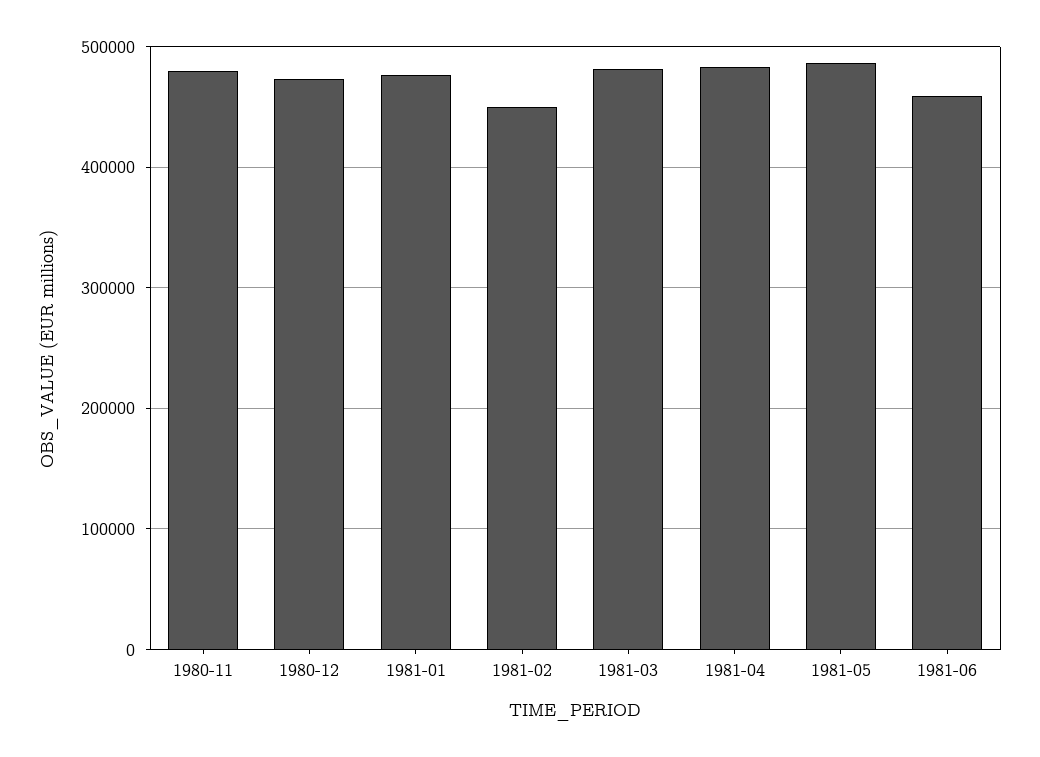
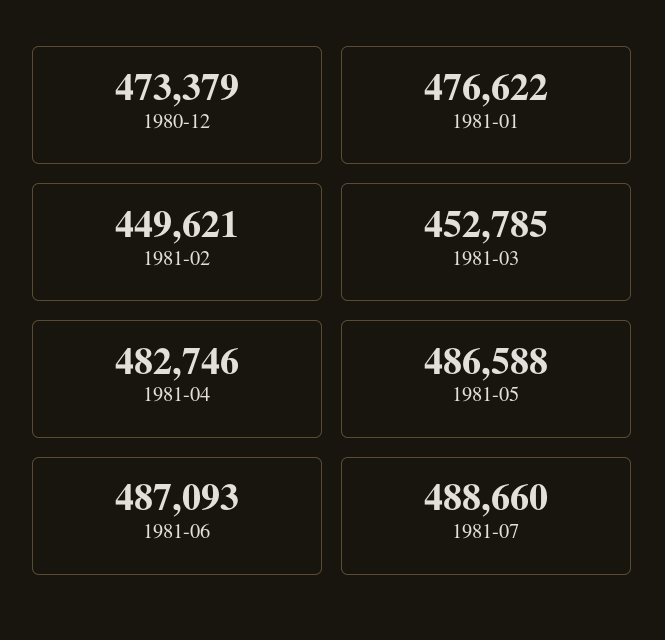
1980-11: 480000 -> none
1981-03: 480000 -> 452785
1981-06: 460000 -> 487093
1981-07: none -> 488660

